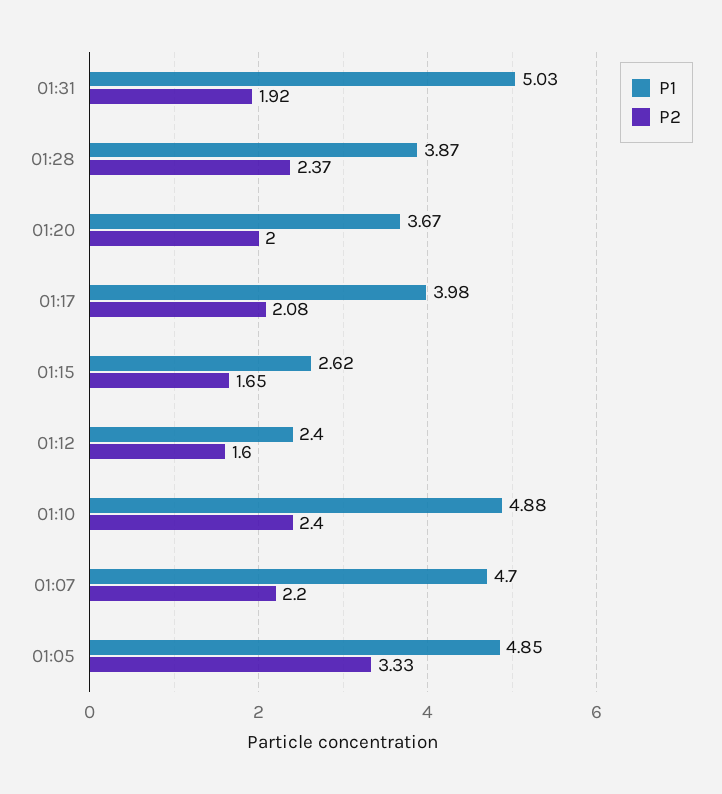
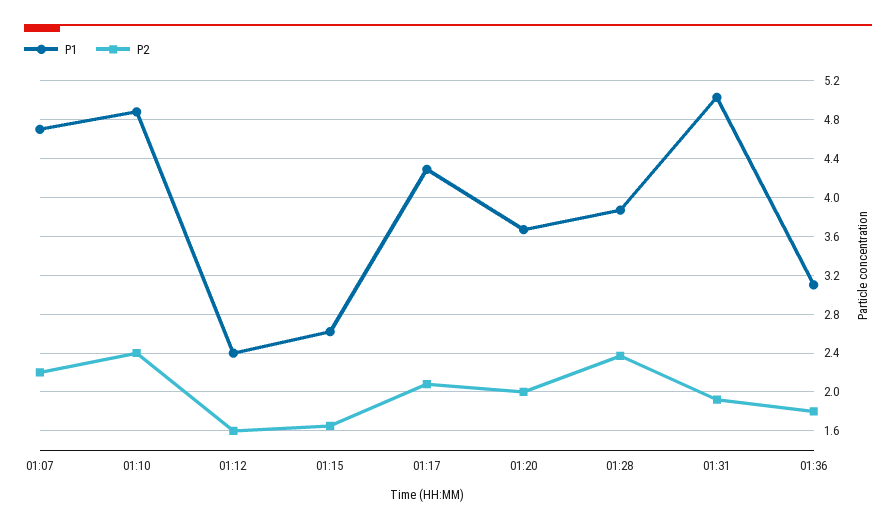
P1, 01:17: 3.98 -> 4.3
P1, 01:05: 4.85 -> none
P2, 01:05: 3.33 -> none
P1, 01:36: none -> 3.1
P2, 01:36: none -> 1.8

